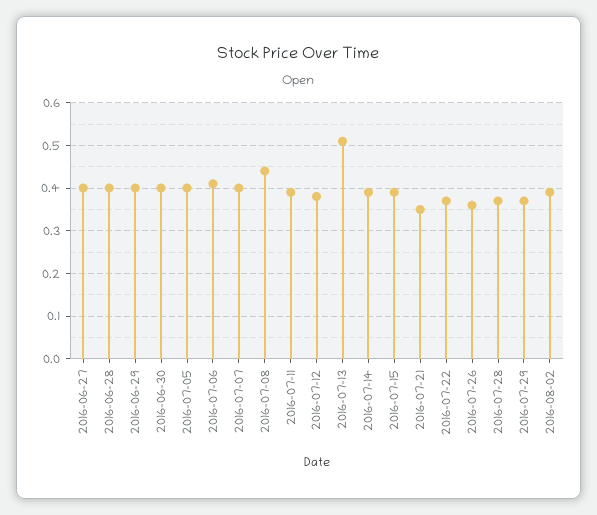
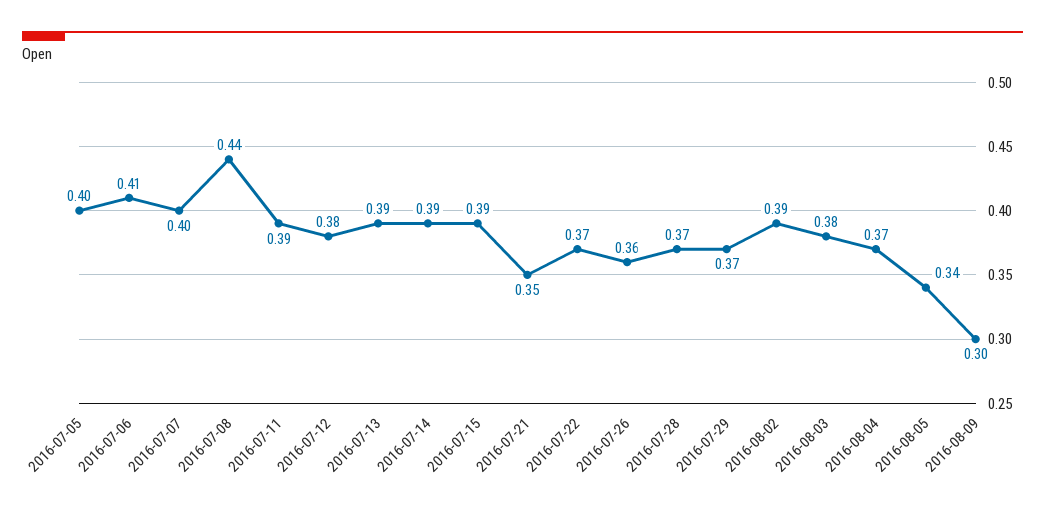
2016-06-27: 0.4 -> none
2016-06-28: 0.4 -> none
2016-06-29: 0.4 -> none
2016-06-30: 0.4 -> none
2016-07-13: 0.5 -> 0.39
2016-08-03: none -> 0.38
2016-08-04: none -> 0.37
2016-08-05: none -> 0.34
2016-08-09: none -> 0.3

